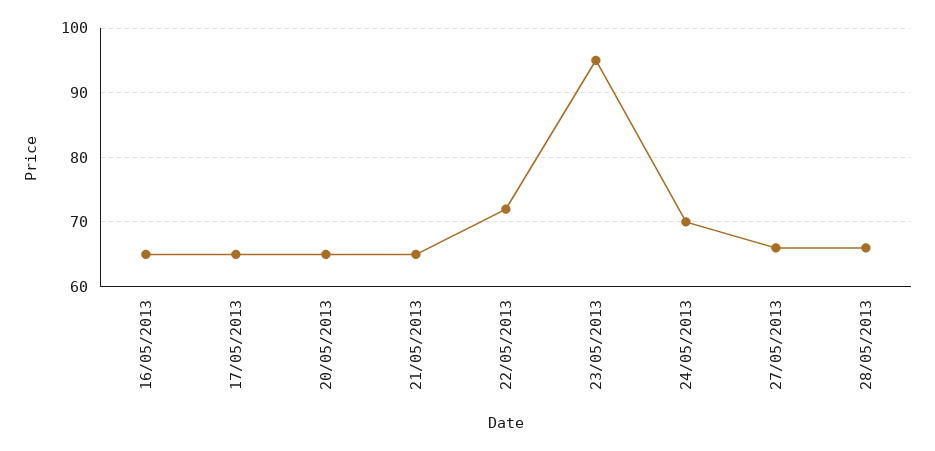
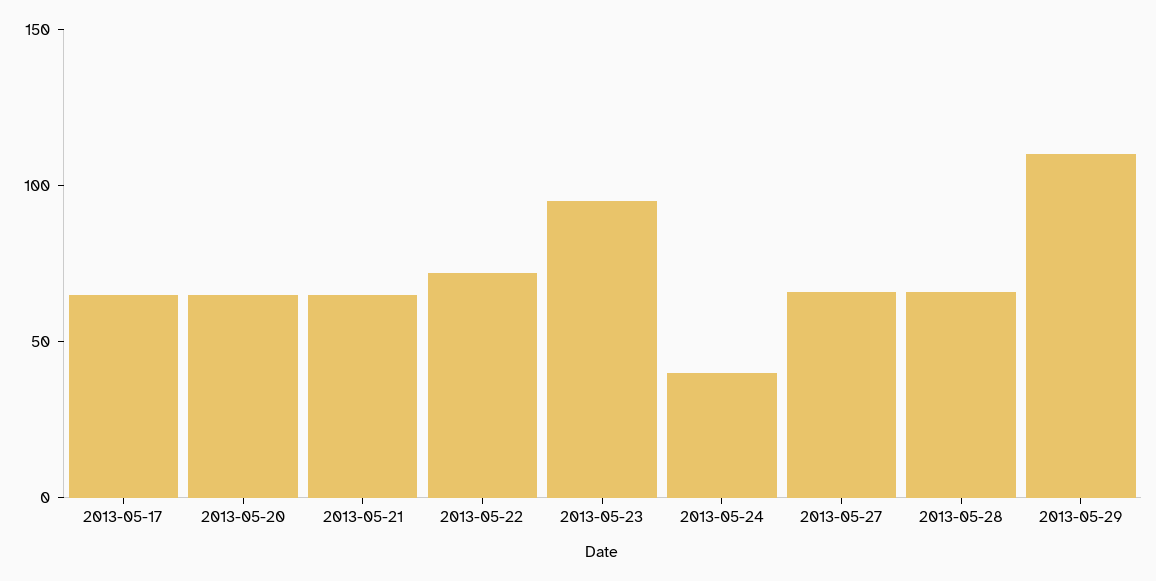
16/05/2013: 65 -> none
24/05/2013: 70 -> 40
2013-05-29: none -> 110

